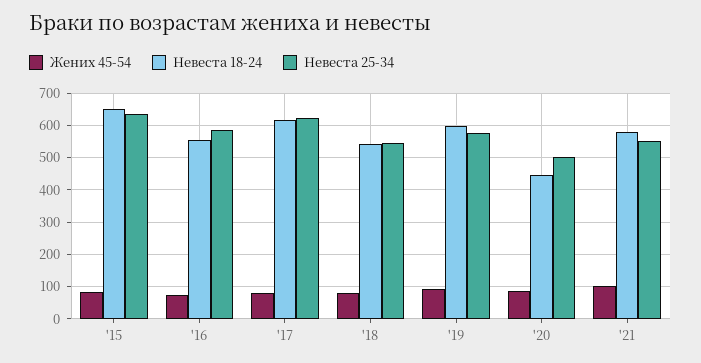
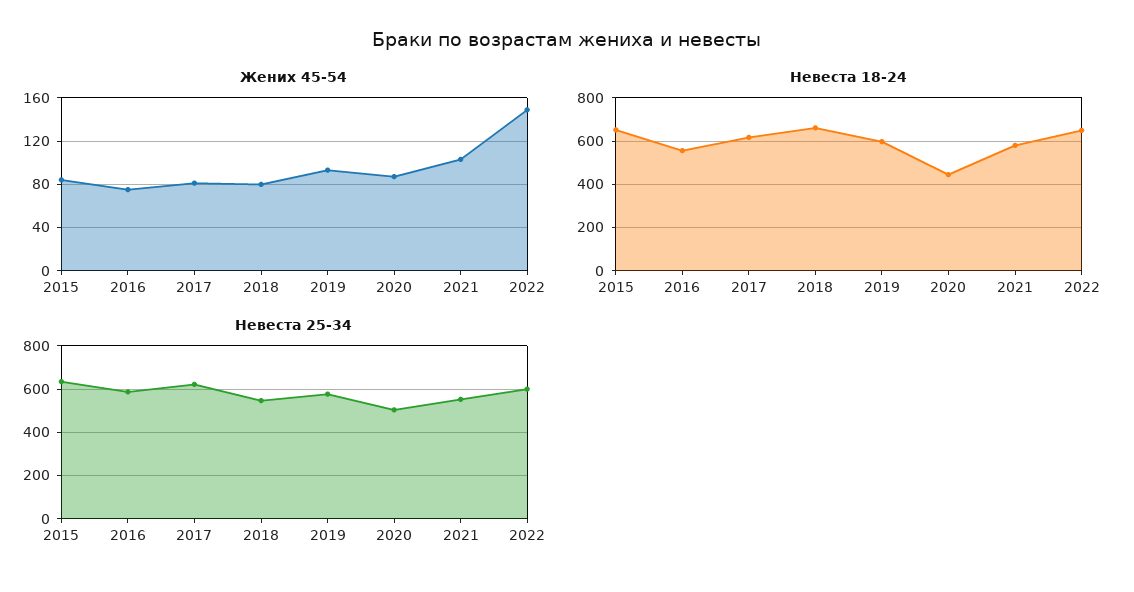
Невеста 18-24, '18: 540 -> 650
Жених 45-54, 2022: none -> 150
Невеста 18-24, 2022: none -> 650
Невеста 25-34, 2022: none -> 600

